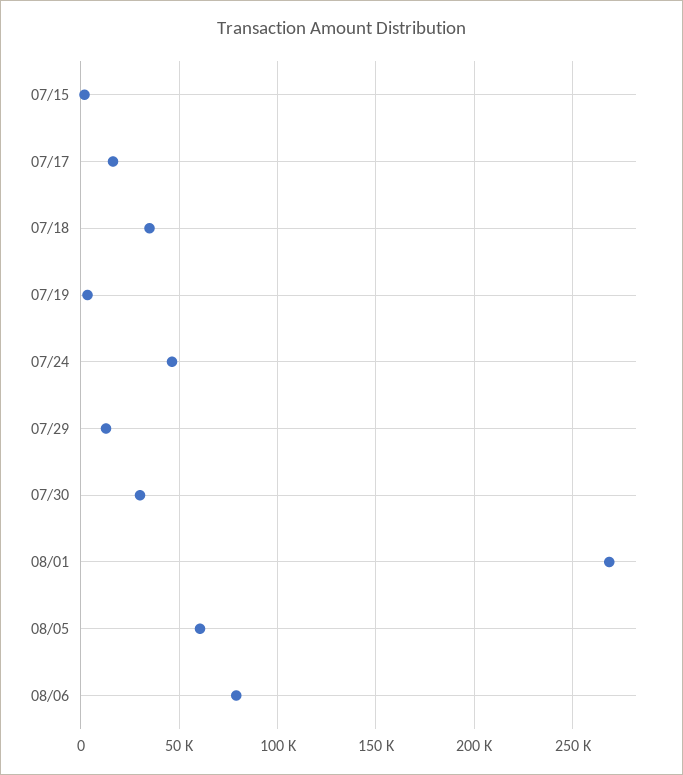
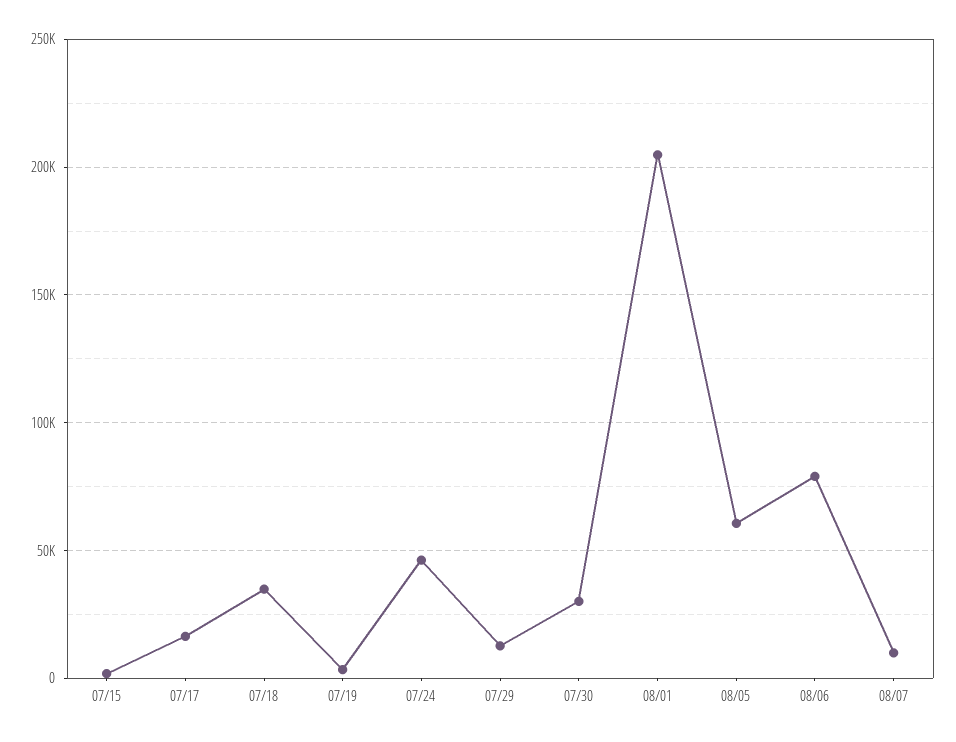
08/01: 270000 -> 205000
08/07: none -> 10000

